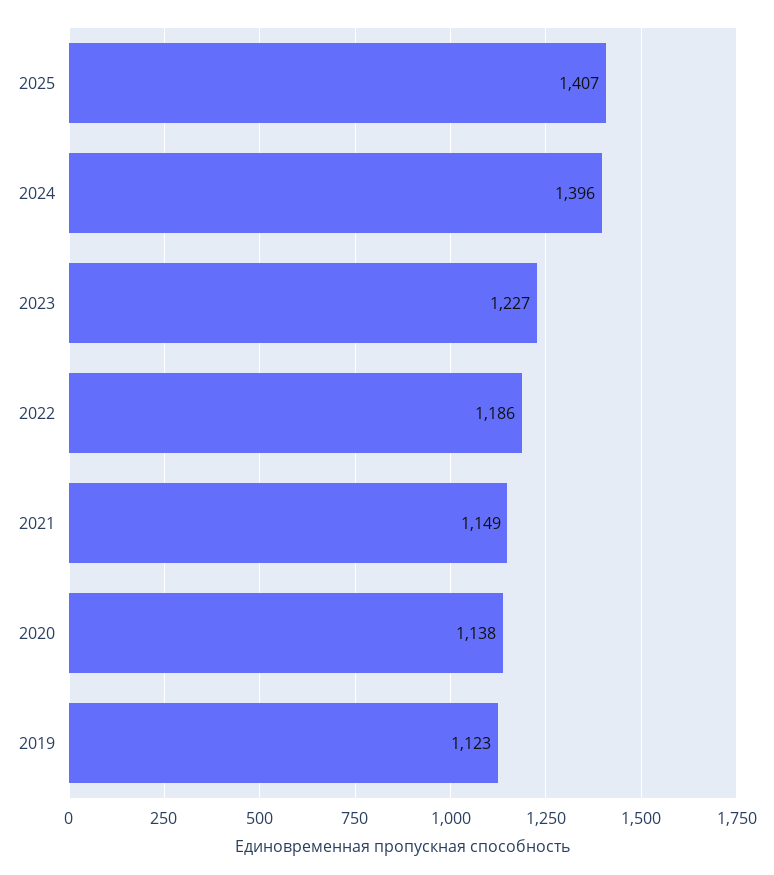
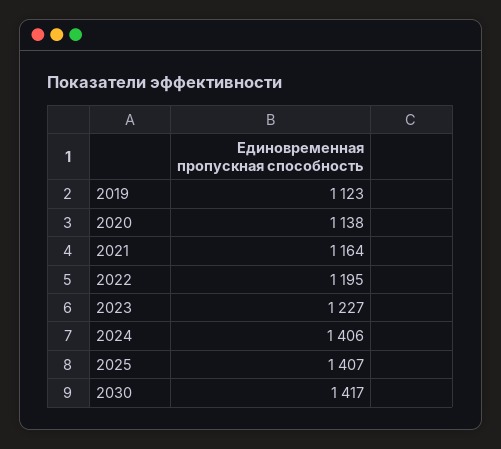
2024: 1396 -> 1406
2022: 1186 -> 1195
2021: 1149 -> 1164
2030: none -> 1417

